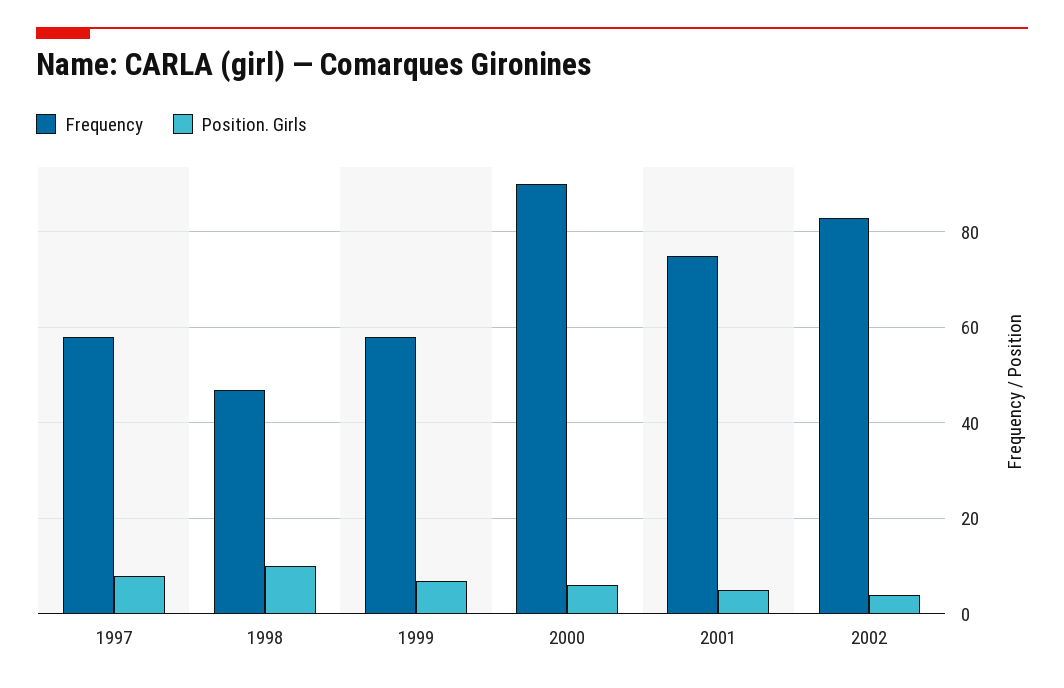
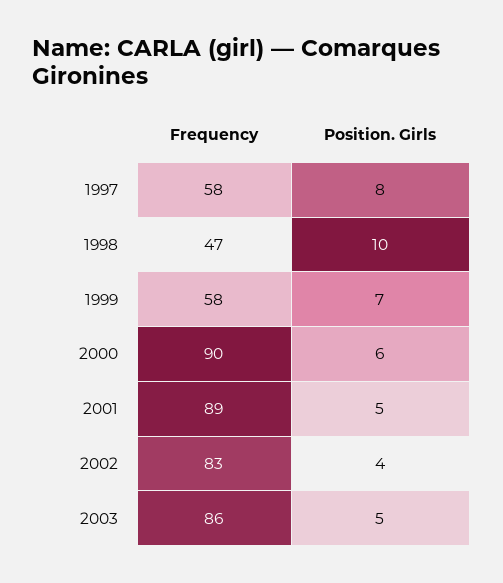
Frequency, 2001: 75 -> 89
Frequency, 2003: none -> 86
Position. Girls, 2003: none -> 5

